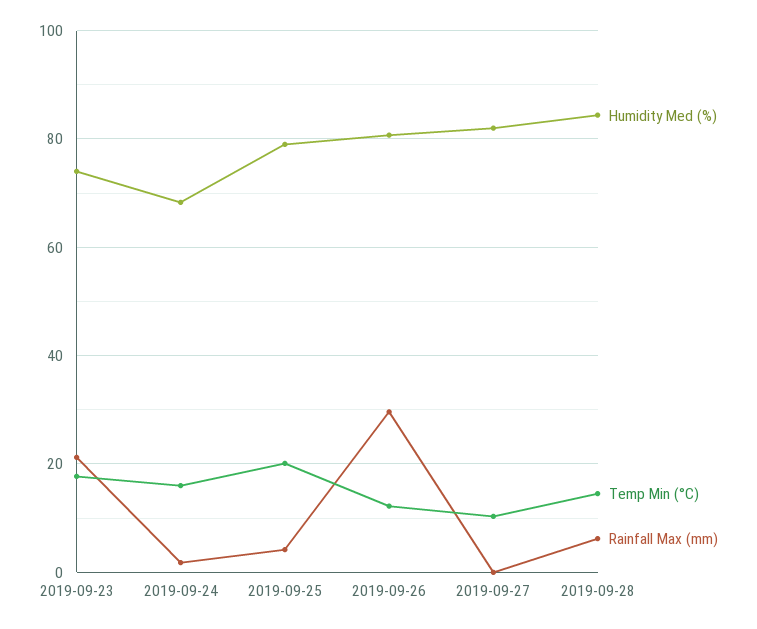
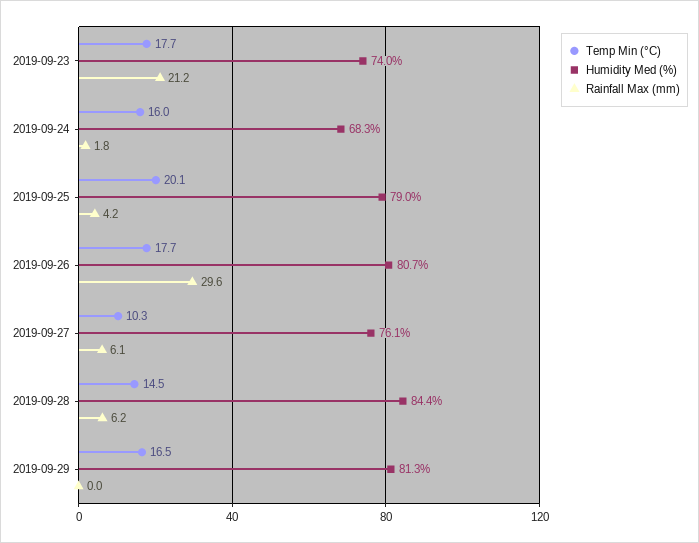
Temp Min (°C), 2019-09-26: 12 -> 17.7
Humidity Med (%), 2019-09-27: 82 -> 76.1
Rainfall Max (mm), 2019-09-27: 0 -> 6.1
Temp Min (°C), 2019-09-29: none -> 16.5
Humidity Med (%), 2019-09-29: none -> 81.3
Rainfall Max (mm), 2019-09-29: none -> 0

